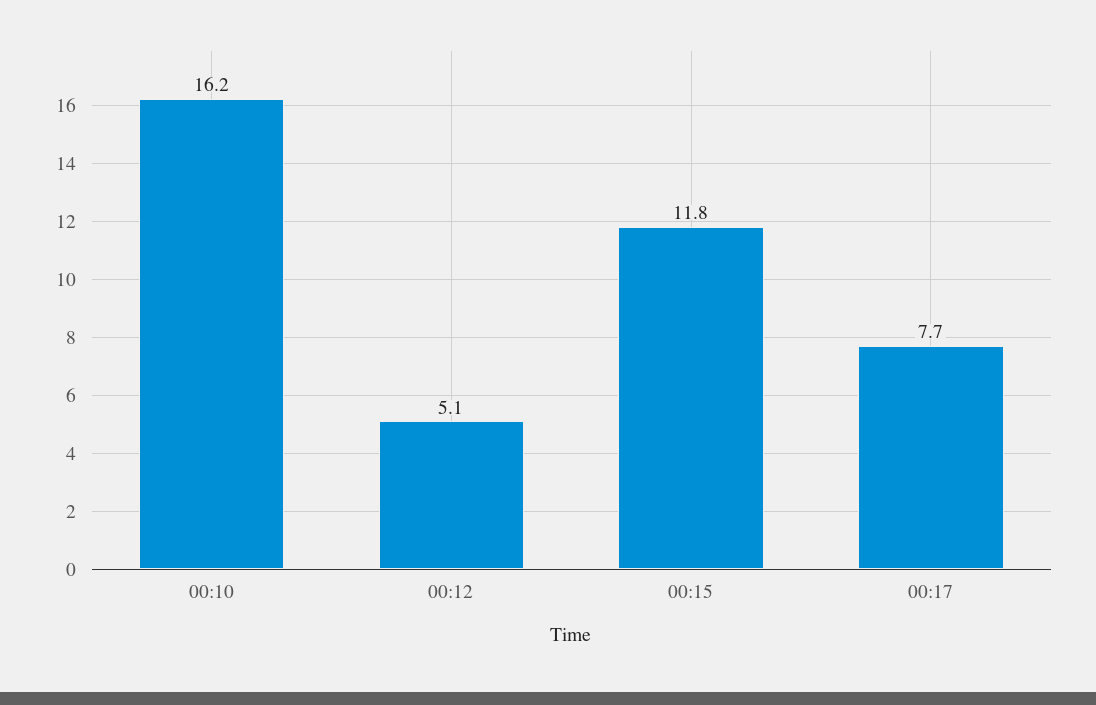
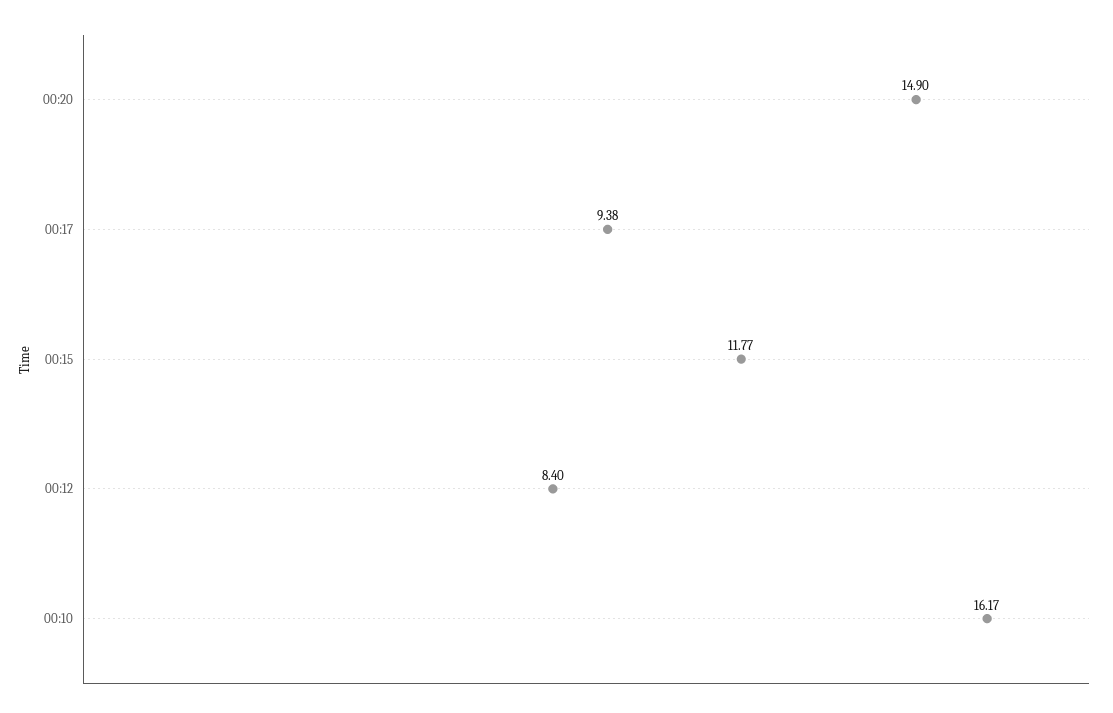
00:12: 5.1 -> 8.4
00:17: 7.7 -> 9.38
00:20: none -> 14.9

